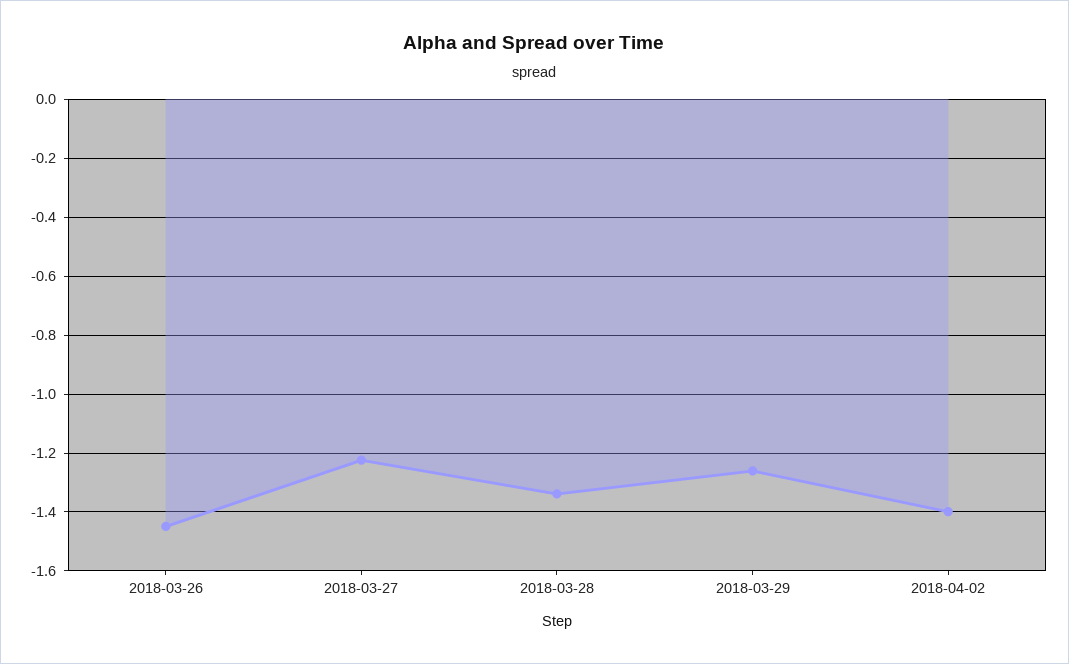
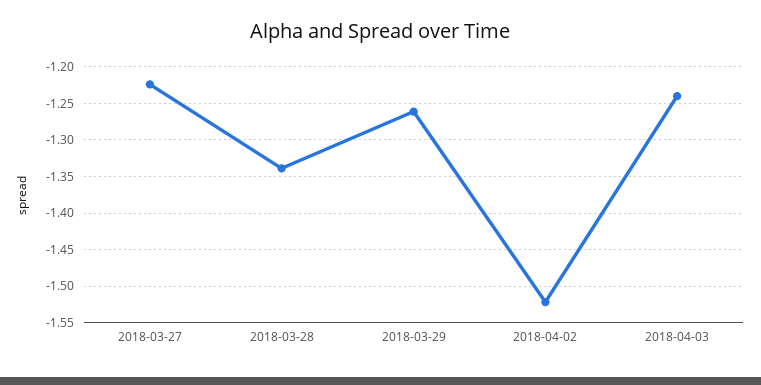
2018-03-26: -1.45 -> none
2018-04-02: -1.4 -> -1.52
2018-04-03: none -> -1.24

